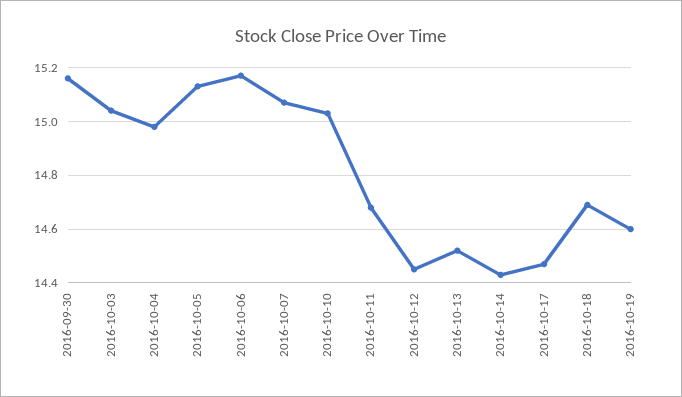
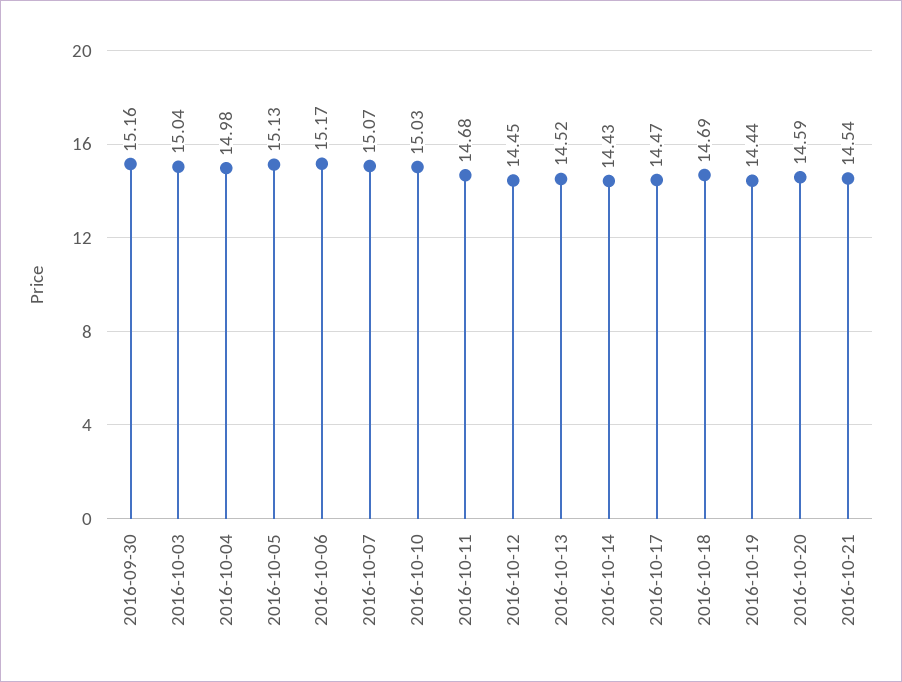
2016-10-19: 14.6 -> 14.44
2016-10-20: none -> 14.59
2016-10-21: none -> 14.54

